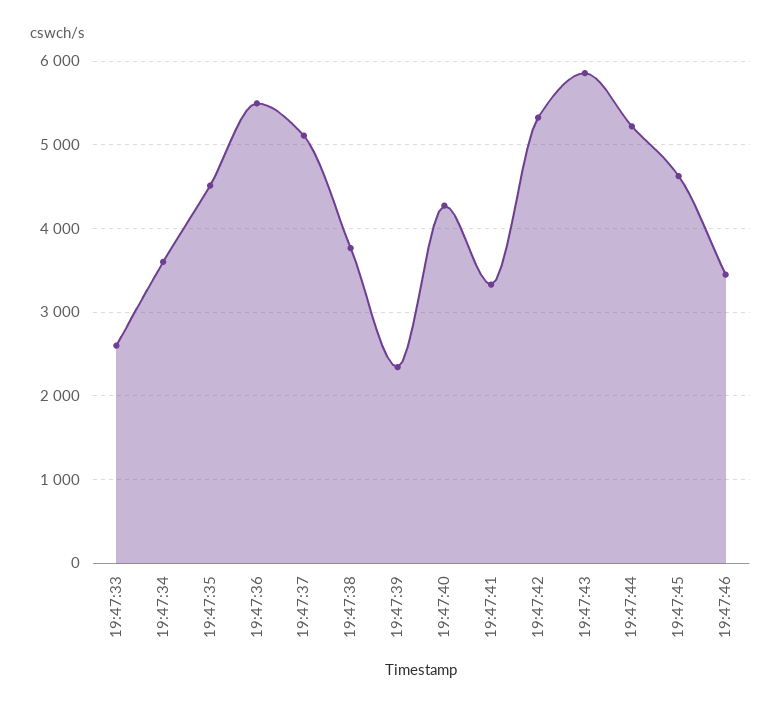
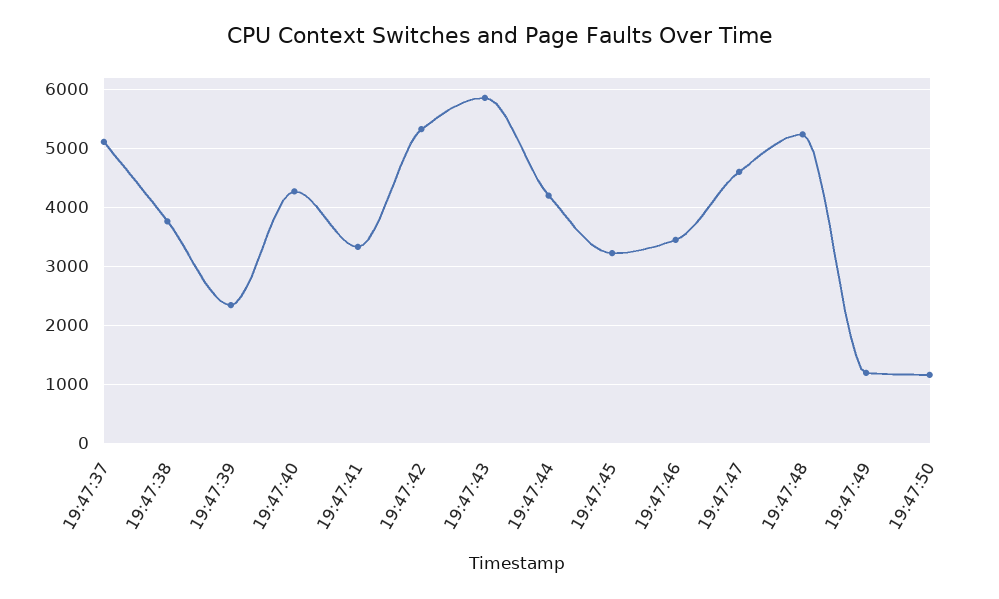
19:47:33: 2600 -> none
19:47:34: 3600 -> none
19:47:35: 4500 -> none
19:47:36: 5500 -> none
19:47:44: 5200 -> 4200
19:47:45: 4600 -> 3200
19:47:47: none -> 4600
19:47:48: none -> 5200
19:47:49: none -> 1200
19:47:50: none -> 1200

